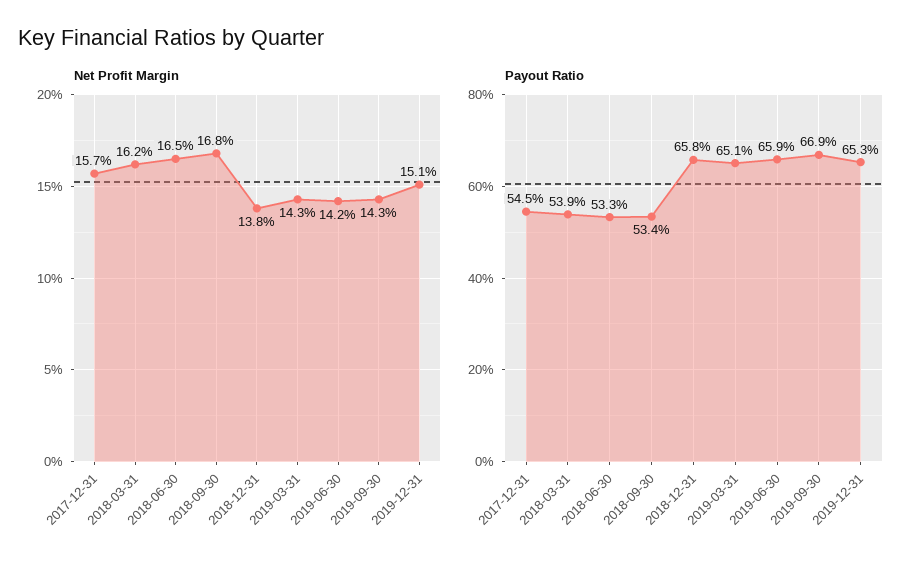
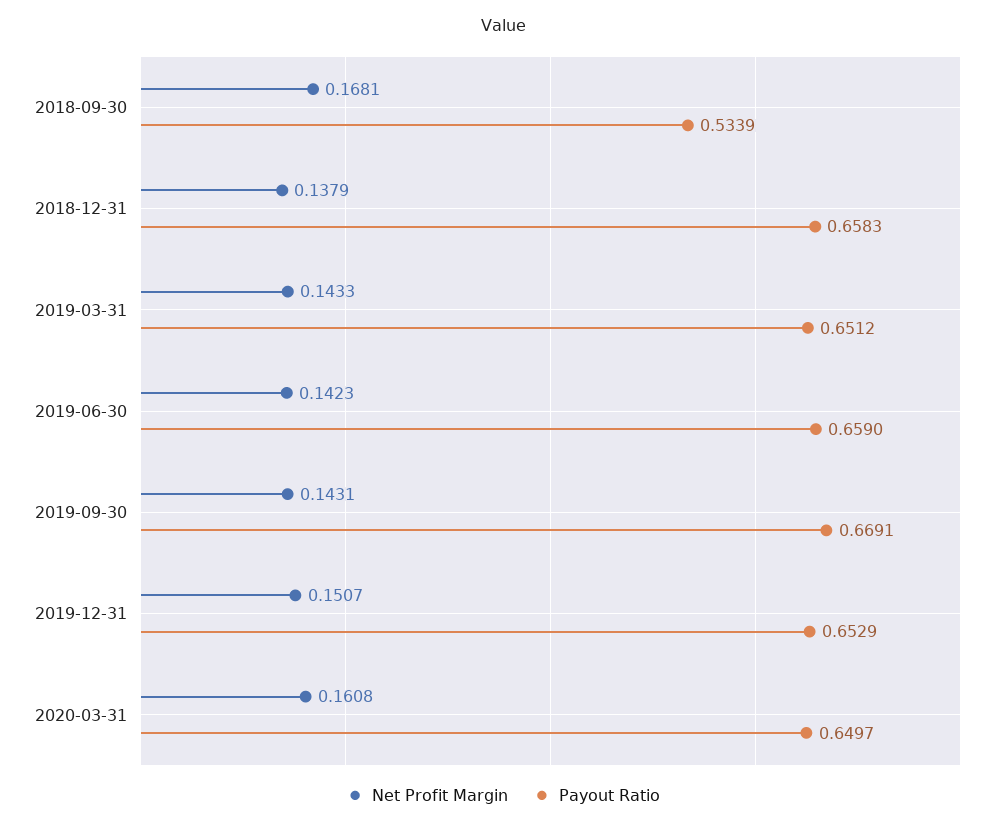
Net Profit Margin, 2017-12-31: 0.157 -> none
Net Profit Margin, 2018-03-31: 0.162 -> none
Net Profit Margin, 2018-06-30: 0.165 -> none
Payout Ratio, 2017-12-31: 0.545 -> none
Payout Ratio, 2018-03-31: 0.539 -> none
Payout Ratio, 2018-06-30: 0.533 -> none
Net Profit Margin, 2020-03-31: none -> 0.1608
Payout Ratio, 2020-03-31: none -> 0.6497

